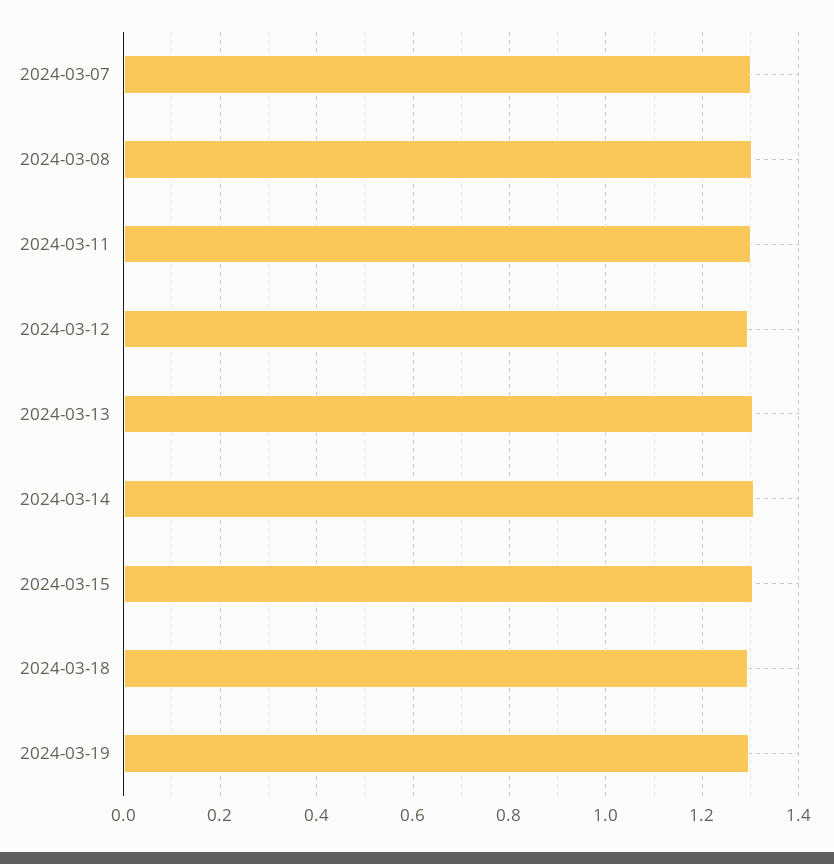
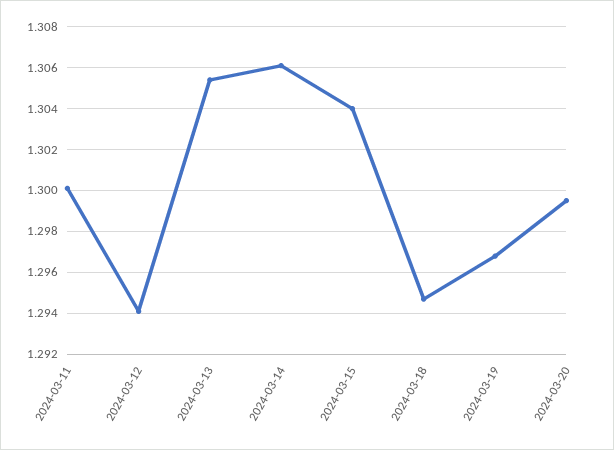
2024-03-07: 1.3 -> none
2024-03-08: 1.3 -> none
2024-03-20: none -> 1.2995

